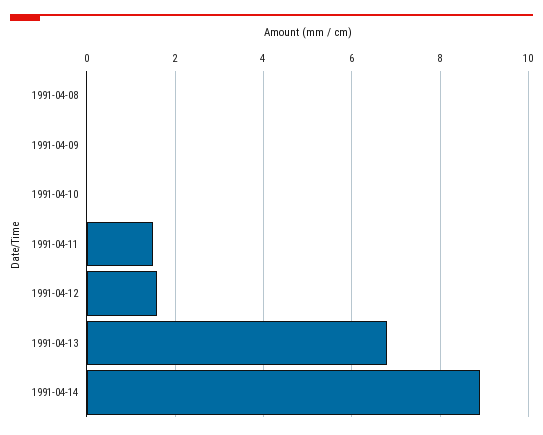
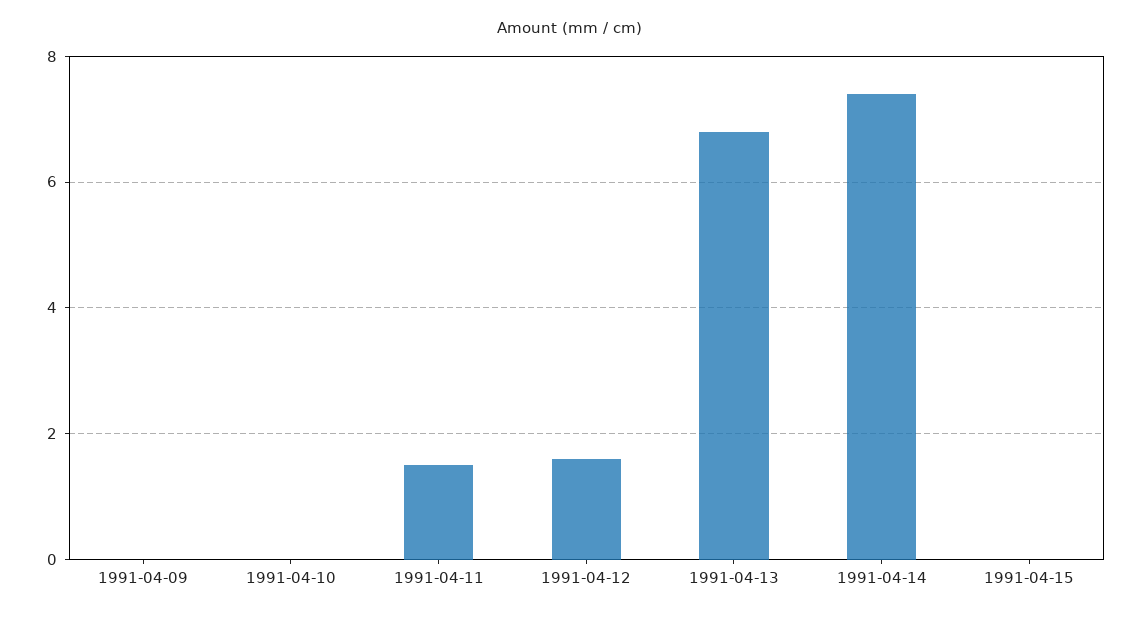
1991-04-08: 0 -> none
1991-04-14: 9 -> 7.5
1991-04-15: none -> 0

